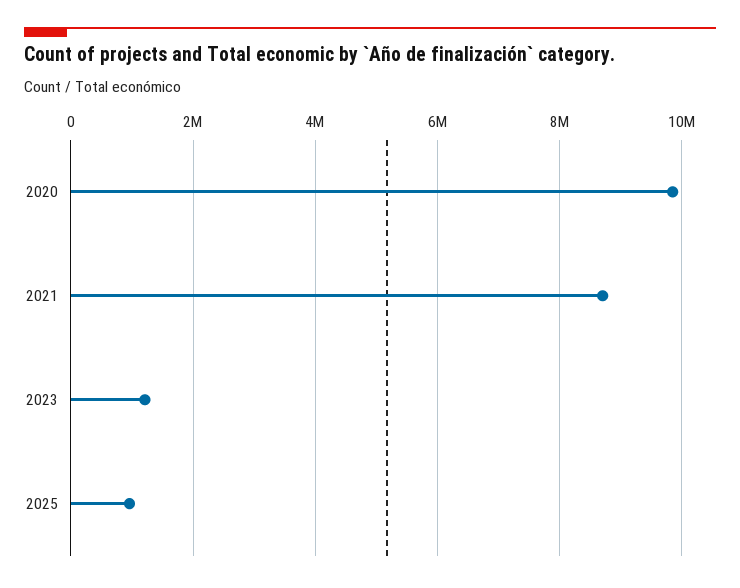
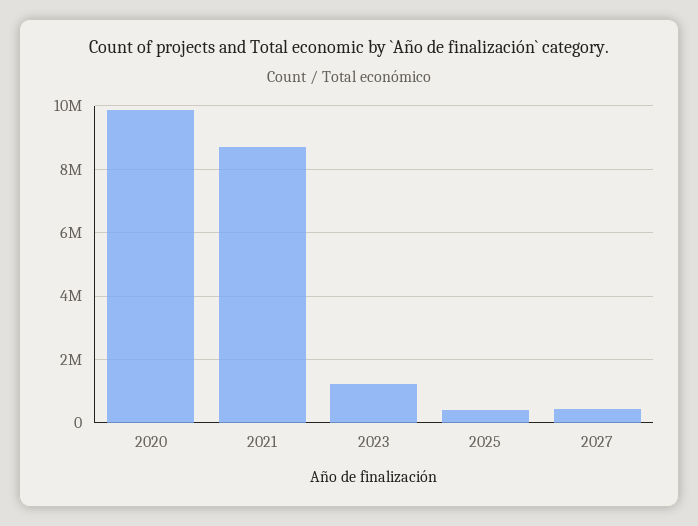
2025: 1000000 -> 400000
2027: none -> 400000

